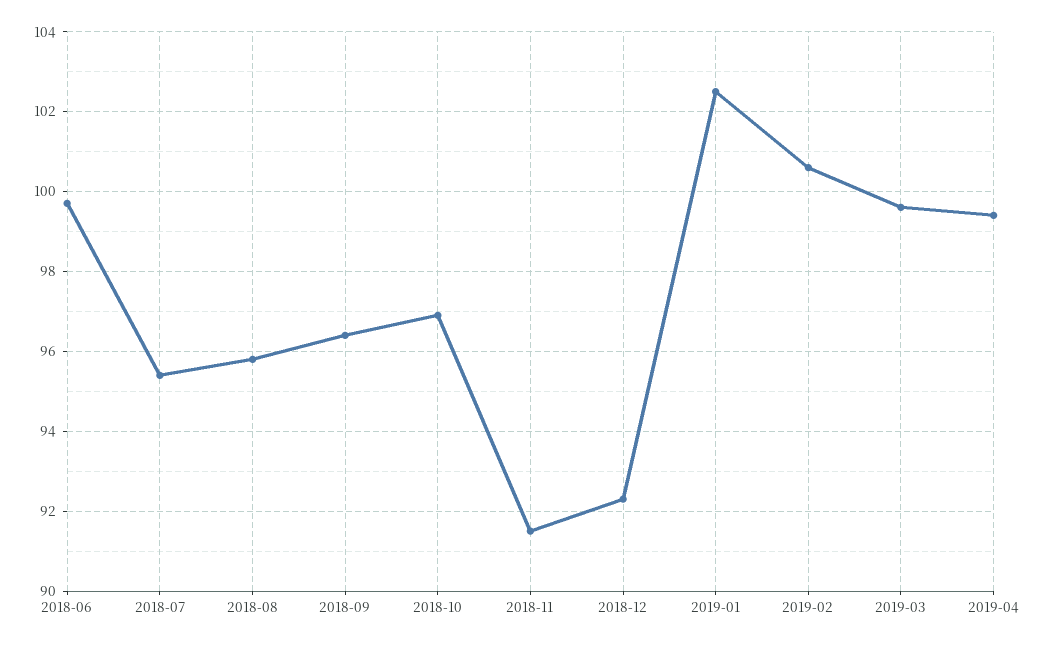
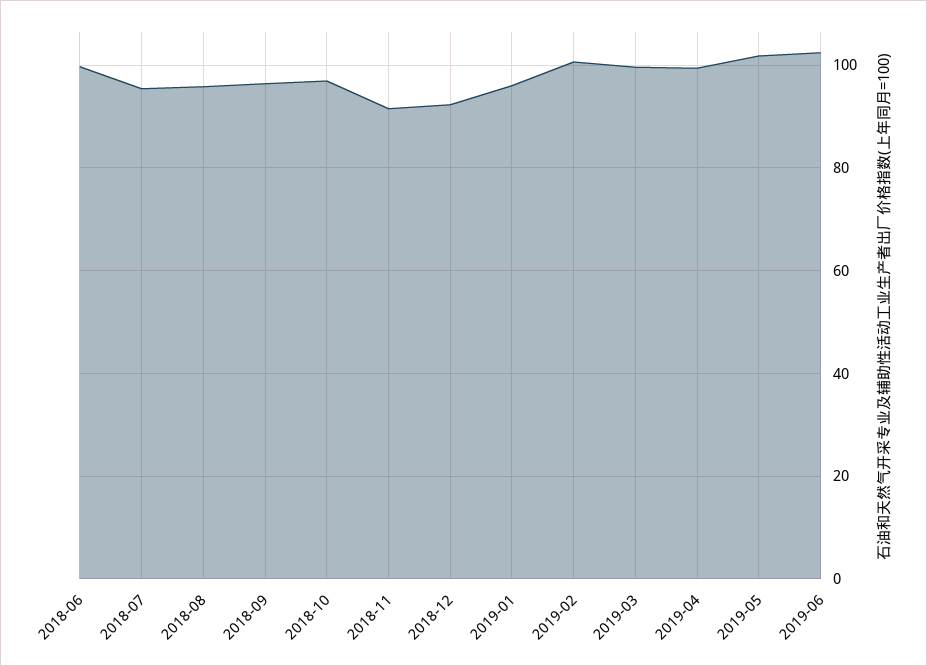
2019-01: 102.5 -> 96
2019-05: none -> 102
2019-06: none -> 102

